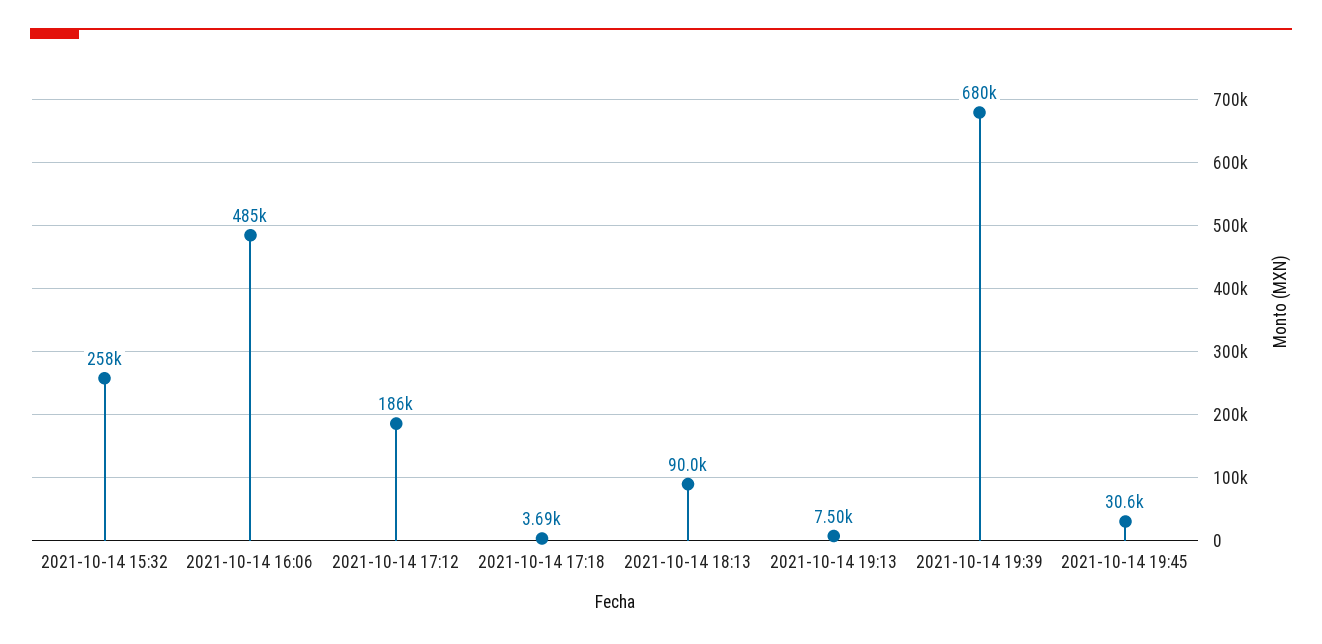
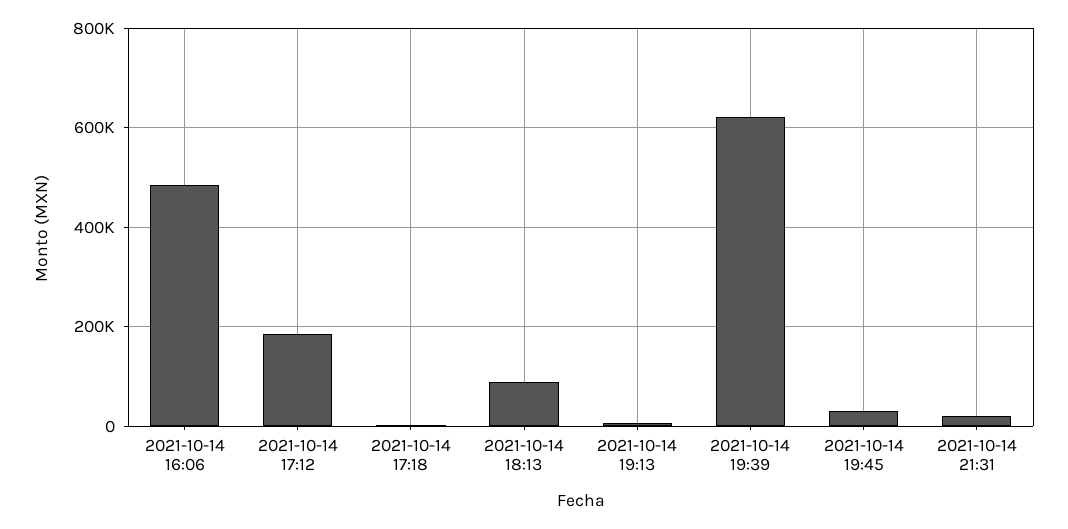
2021-10-14 15:32: 258000 -> none
2021-10-14 19:39: 680000 -> 620000
2021-10-14 21:31: none -> 20000

